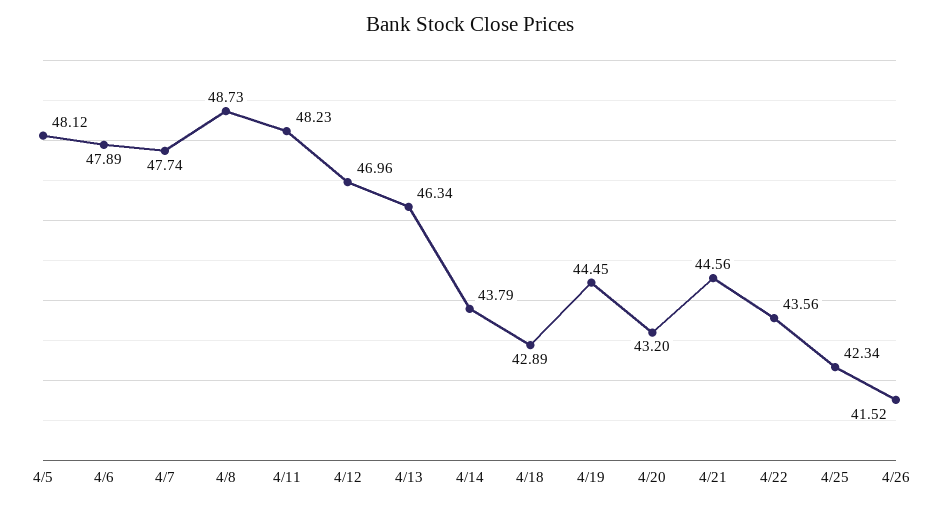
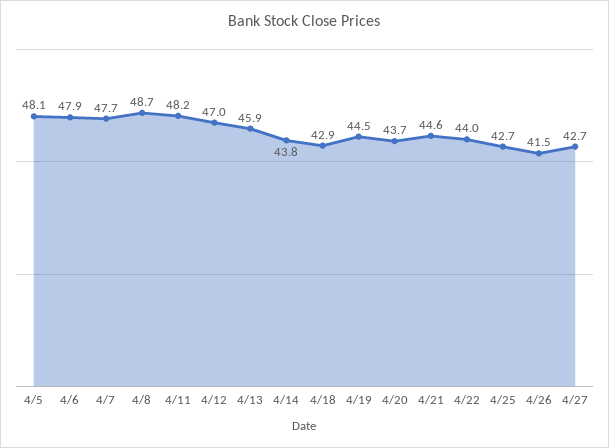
4/13: 46.34 -> 45.9
4/20: 43.2 -> 43.7
4/22: 43.56 -> 44
4/25: 42.34 -> 42.7
4/27: none -> 42.7

